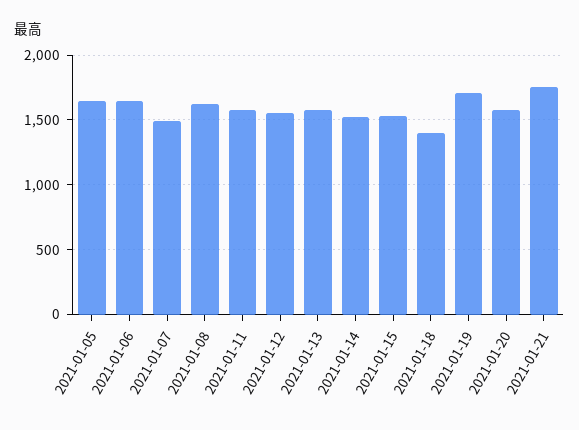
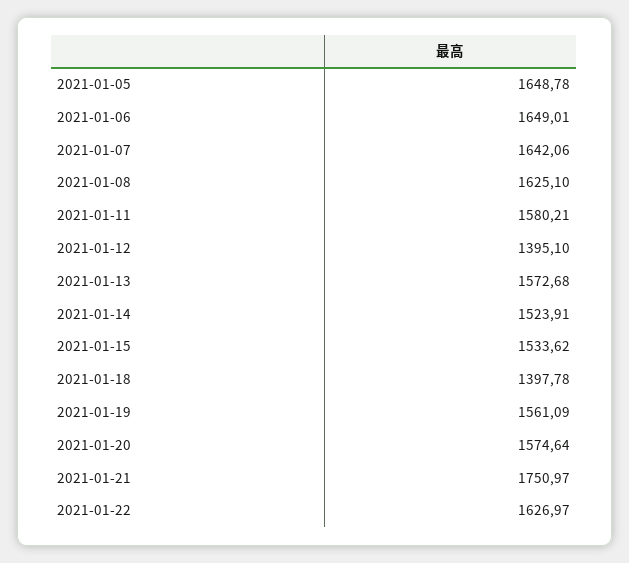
2021-01-07: 1500 -> 1642.06
2021-01-12: 1550 -> 1395.1
2021-01-19: 1700 -> 1561.09
2021-01-22: none -> 1626.97

